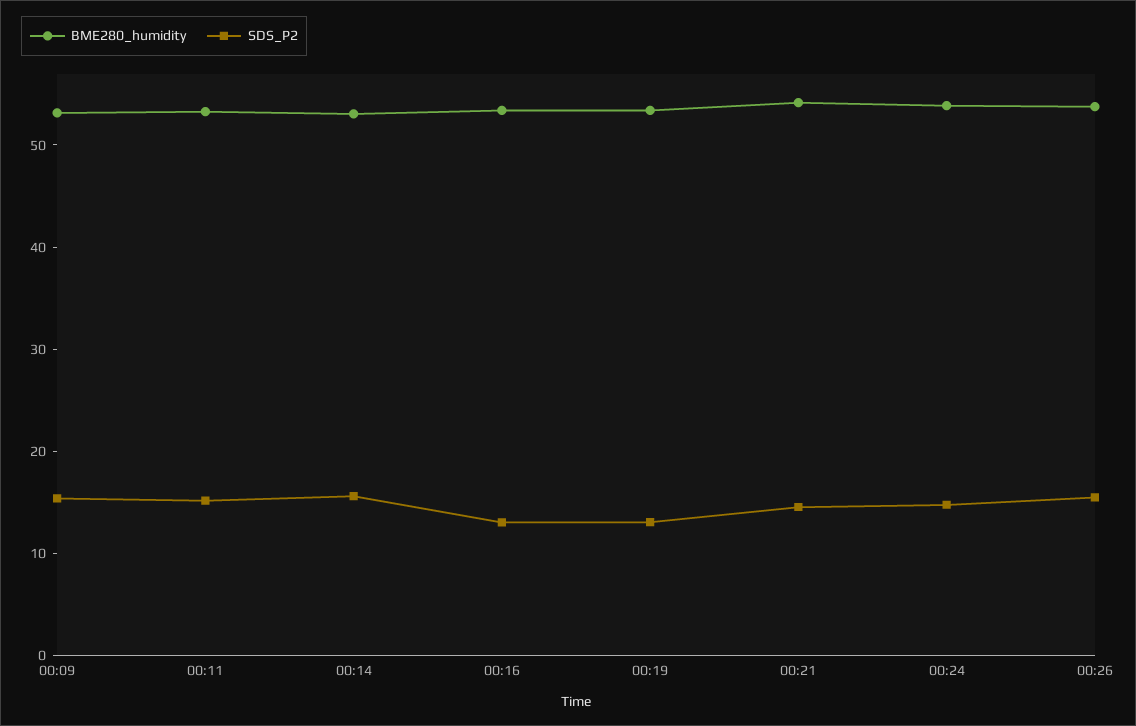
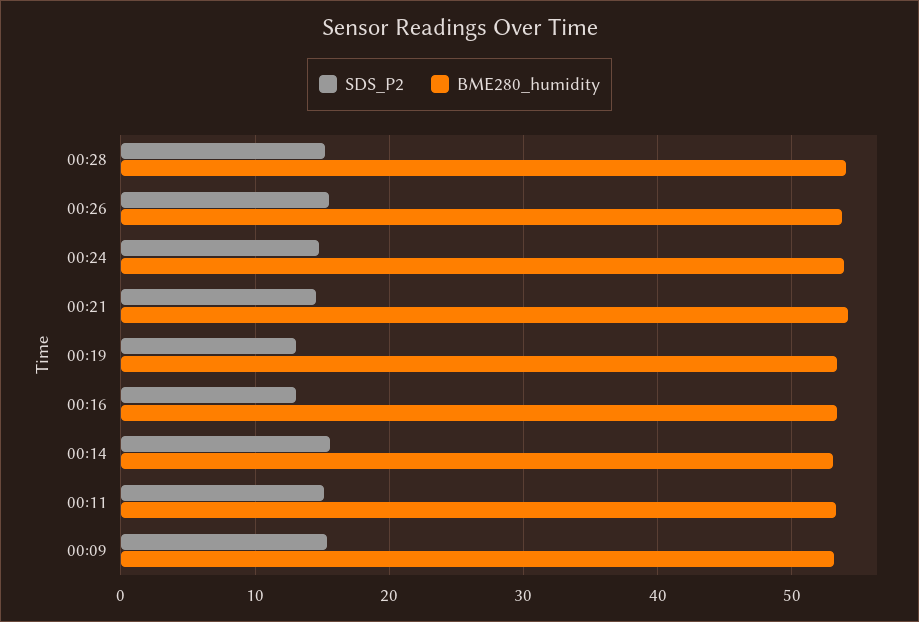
SDS_P2, 00:28: none -> 15
BME280_humidity, 00:28: none -> 54

